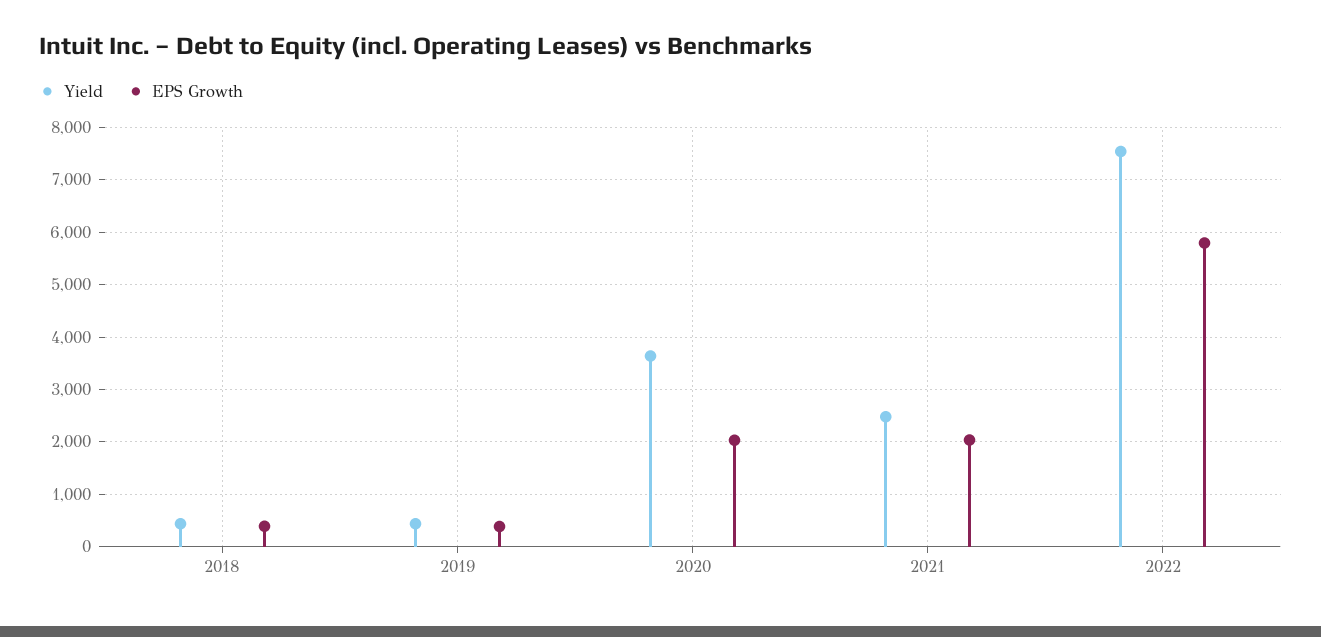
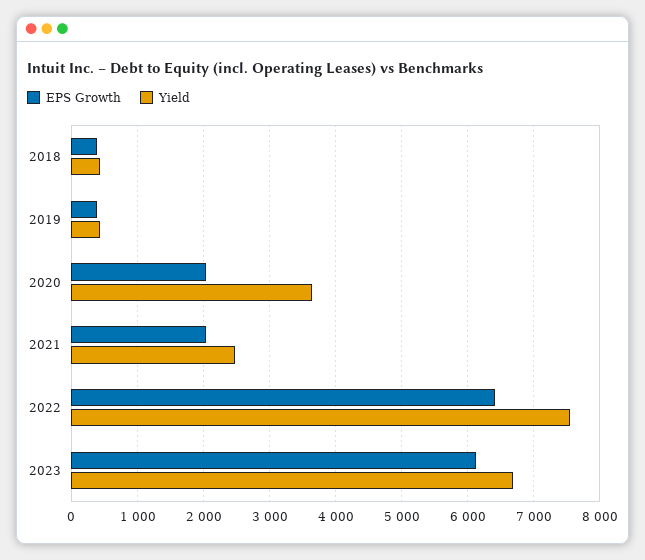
EPS Growth, 2022: 5800 -> 6400
EPS Growth, 2023: none -> 6100
Yield, 2023: none -> 6700

